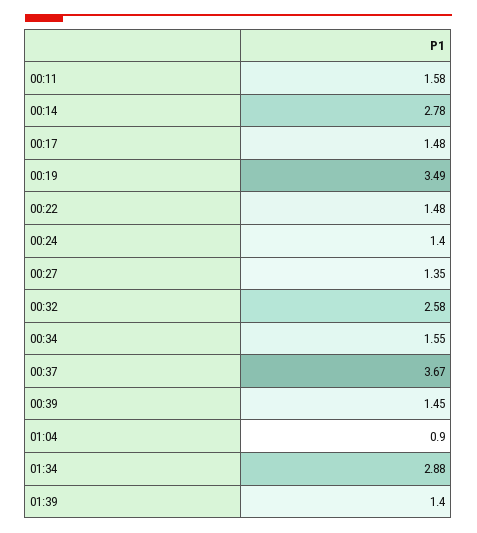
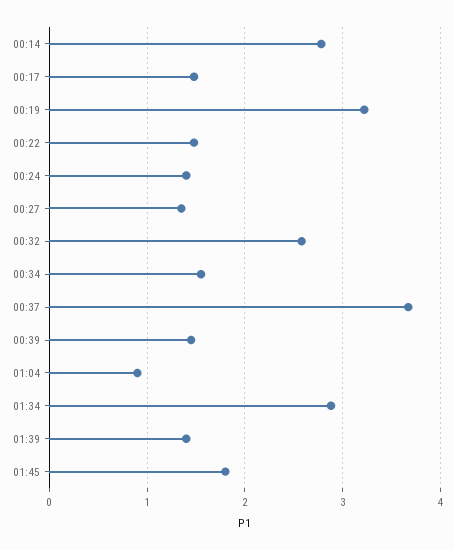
00:11: 1.58 -> none
00:19: 3.49 -> 3.2
01:45: none -> 1.8

